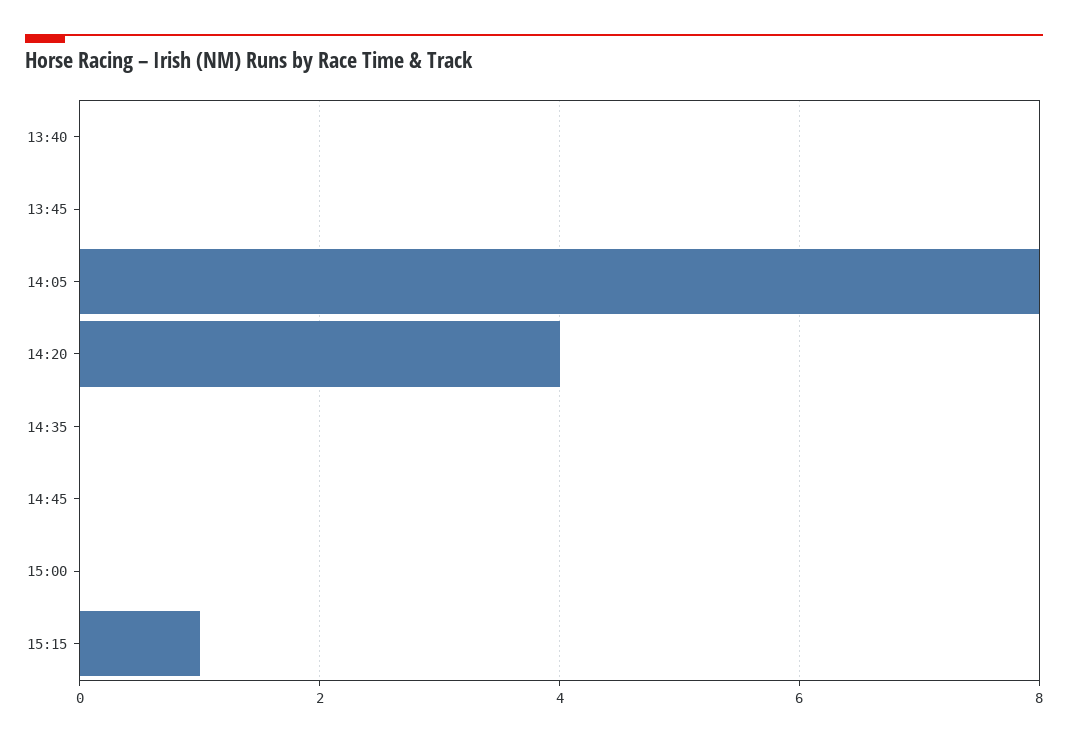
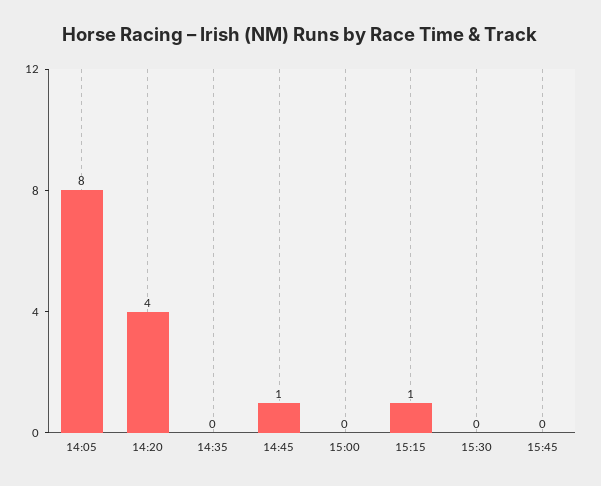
13:40: 0 -> none
13:45: 0 -> none
14:45: 0 -> 1
15:30: none -> 0
15:45: none -> 0

